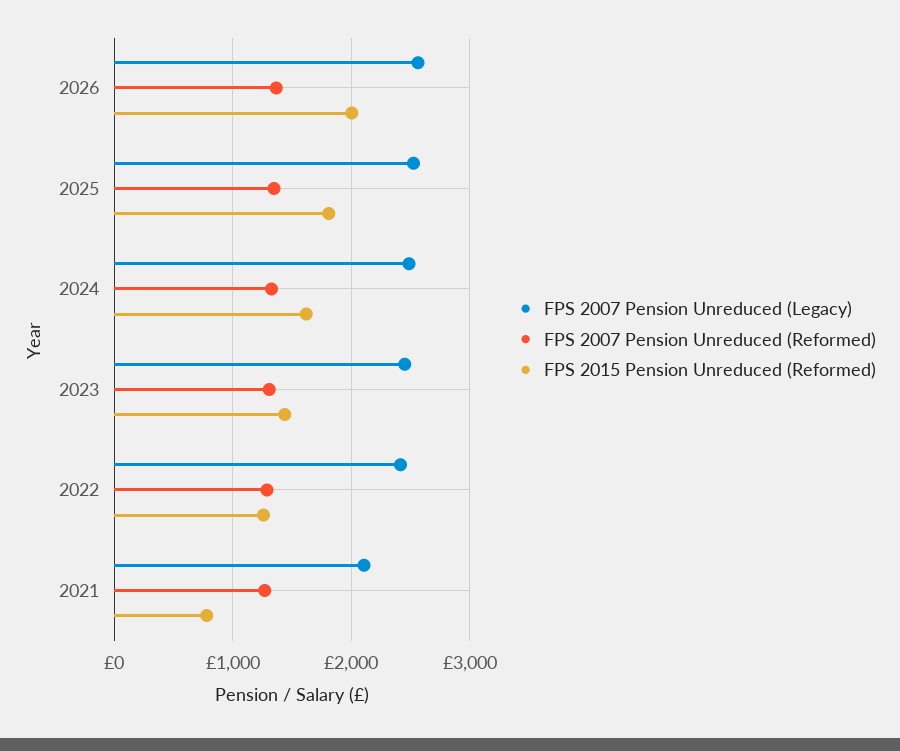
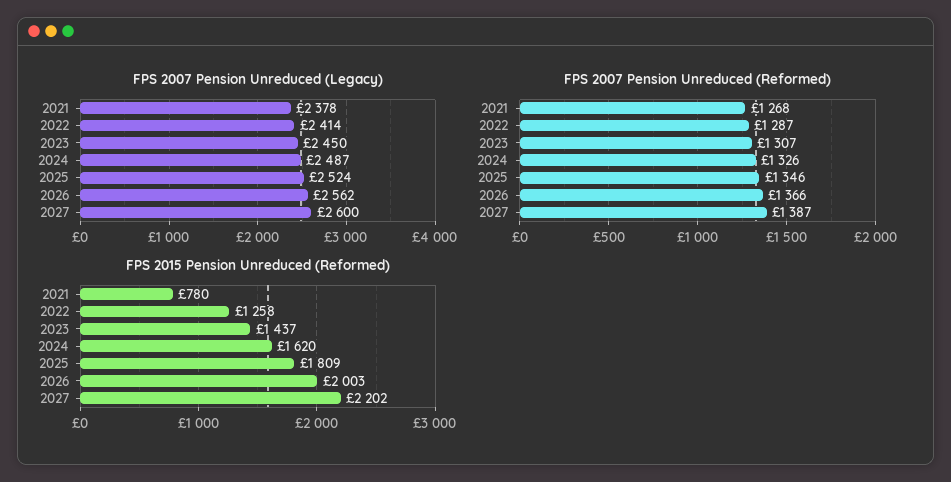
FPS 2007 Pension Unreduced (Legacy), 2021: 2100 -> 2378
FPS 2007 Pension Unreduced (Legacy), 2027: none -> 2600
FPS 2007 Pension Unreduced (Reformed), 2027: none -> 1387
FPS 2015 Pension Unreduced (Reformed), 2027: none -> 2202

